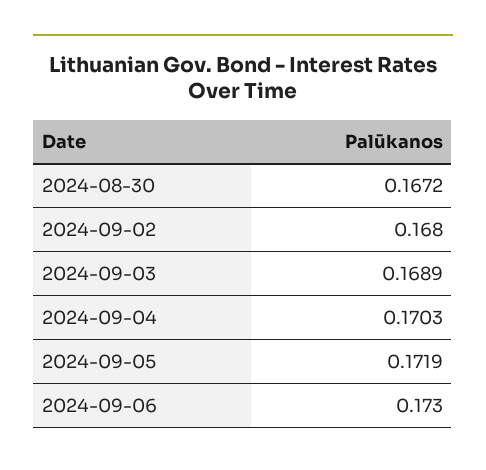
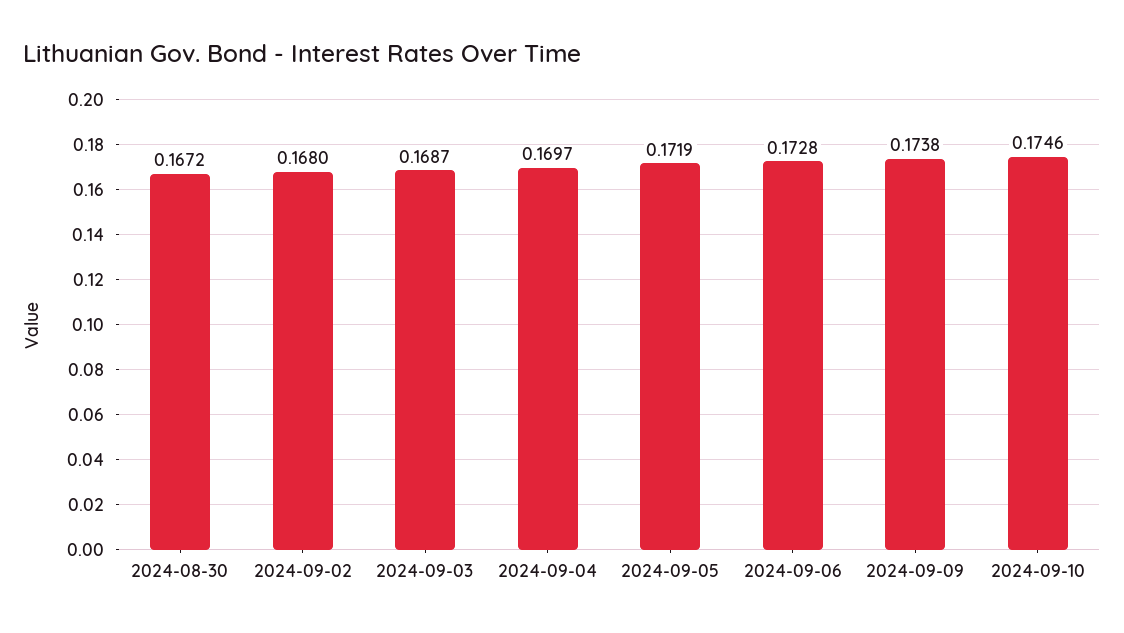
2024-09-03: 0.1689 -> 0.1687
2024-09-04: 0.1703 -> 0.1697
2024-09-06: 0.173 -> 0.1728
2024-09-09: none -> 0.1738
2024-09-10: none -> 0.1746

